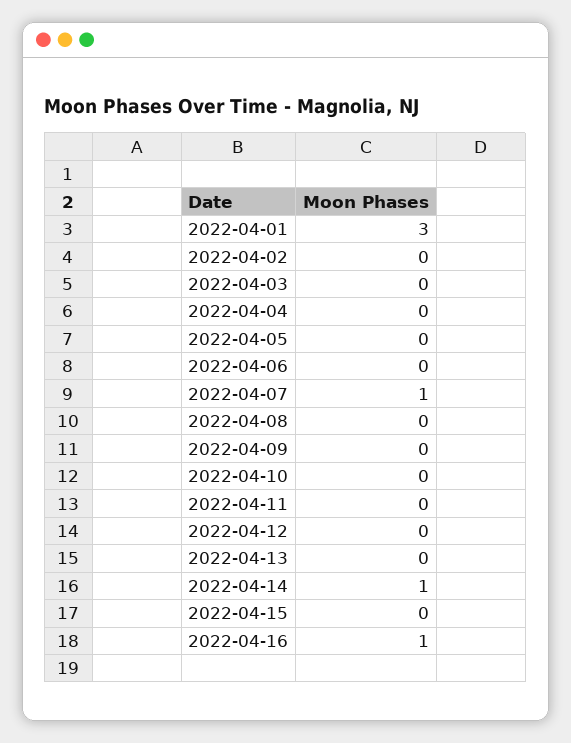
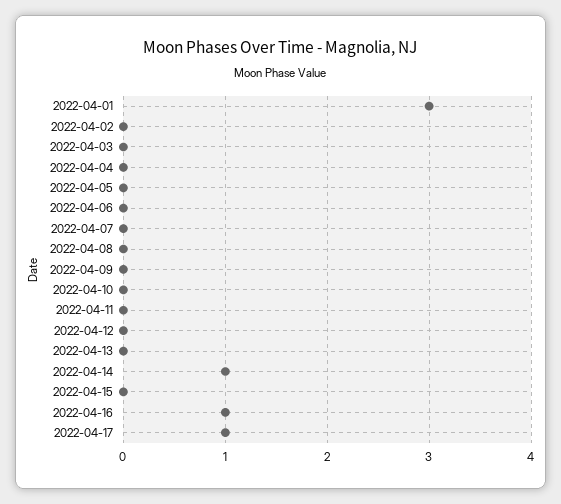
2022-04-07: 1 -> 0
2022-04-17: none -> 1

